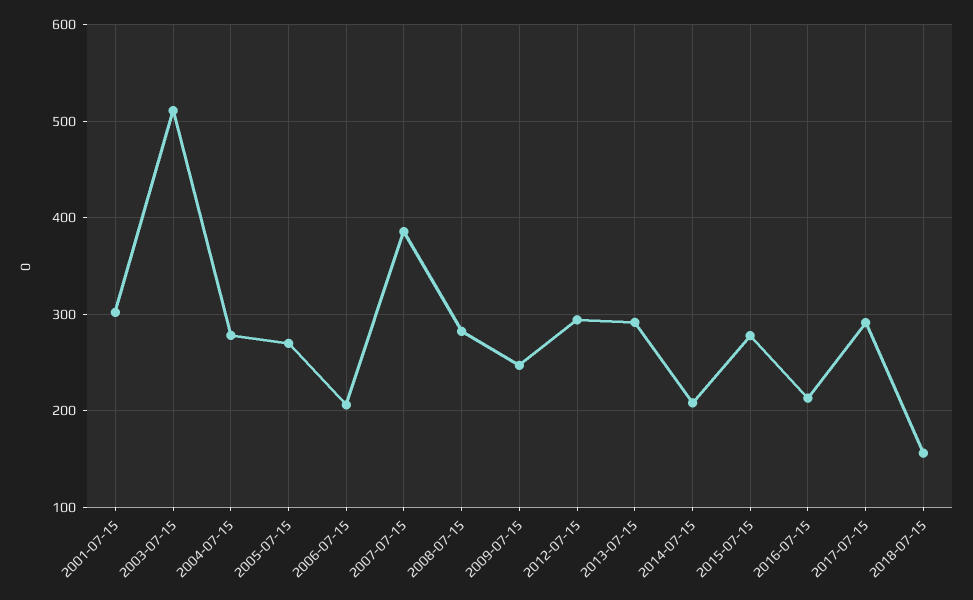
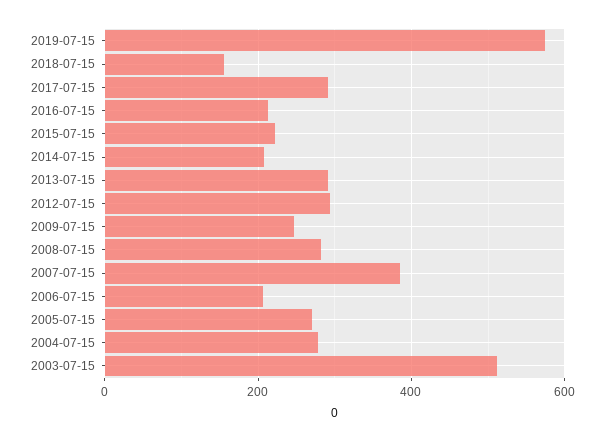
2001-07-15: 300 -> none
2015-07-15: 280 -> 220
2019-07-15: none -> 580

